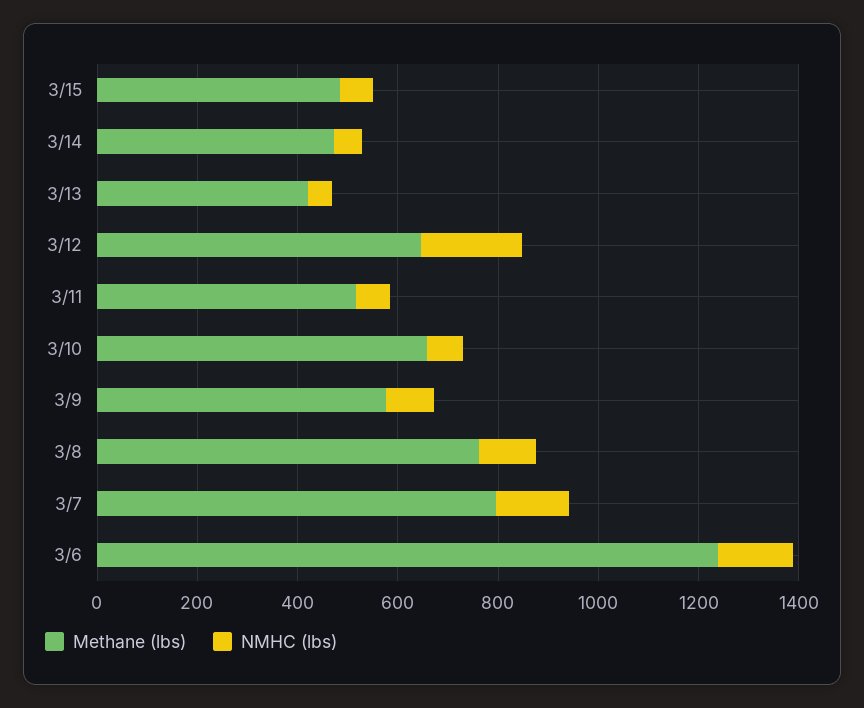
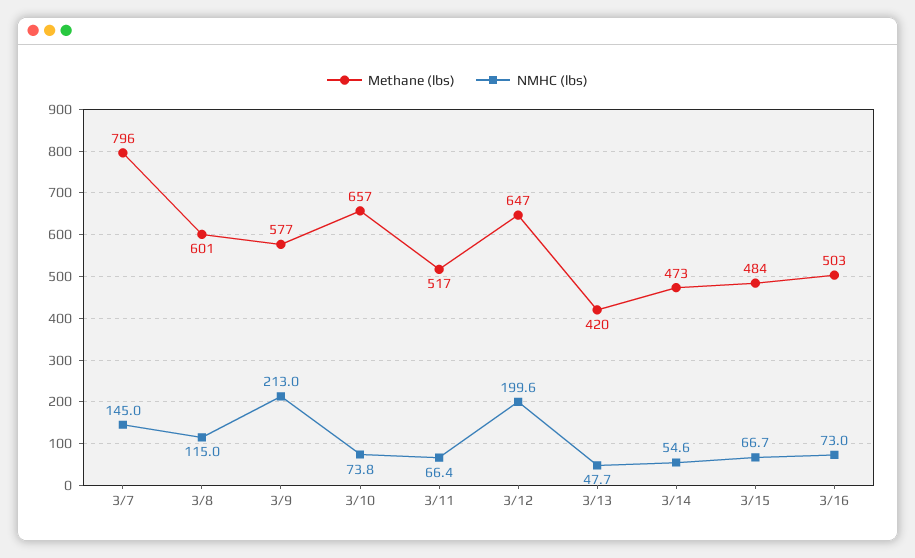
NMHC (lbs), 3/9: 100 -> 213
Methane (lbs), 3/8: 750 -> 601
Methane (lbs), 3/6: 1250 -> none
NMHC (lbs), 3/6: 150 -> none
Methane (lbs), 3/16: none -> 503
NMHC (lbs), 3/16: none -> 73

